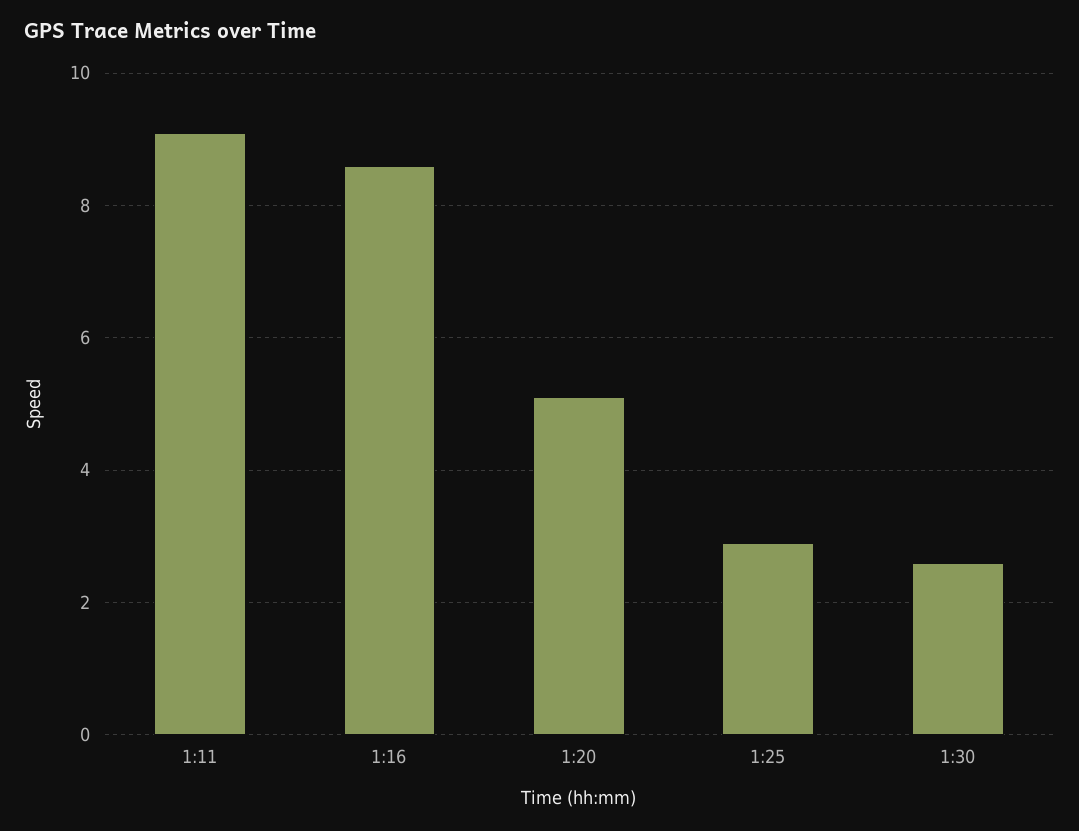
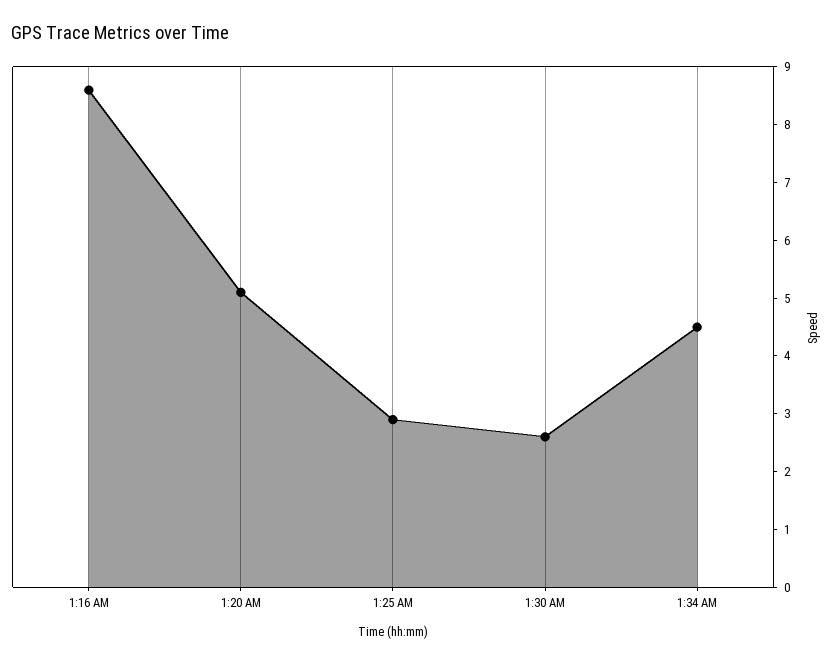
1:11: 9 -> none
1:34 AM: none -> 4.5

